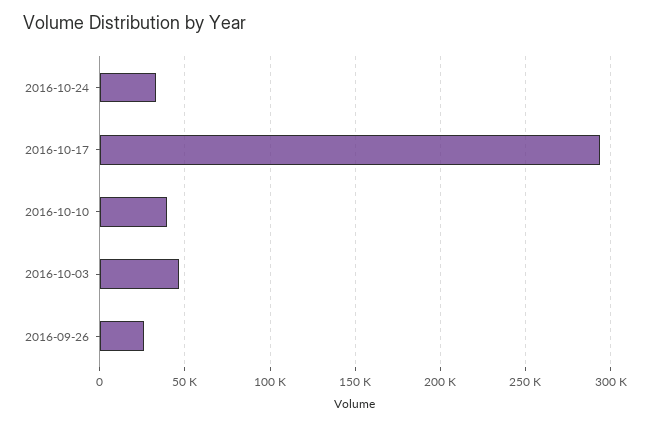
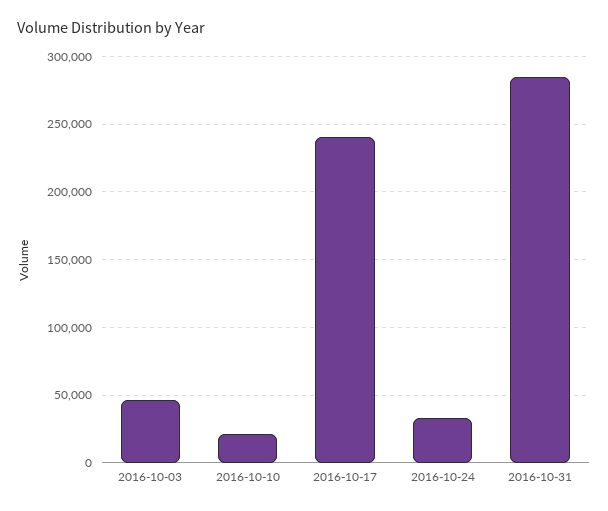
2016-10-17: 295000 -> 240000
2016-10-10: 40000 -> 20000
2016-09-26: 25000 -> none
2016-10-31: none -> 285000

